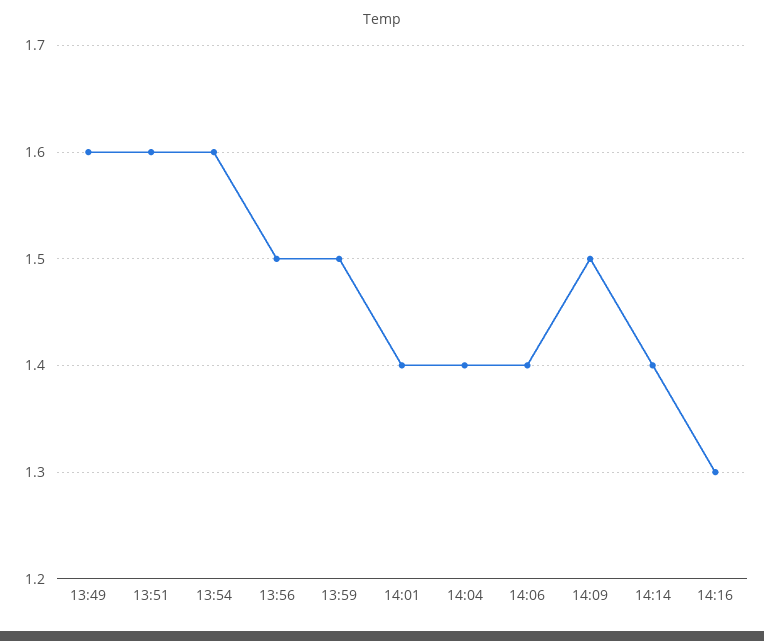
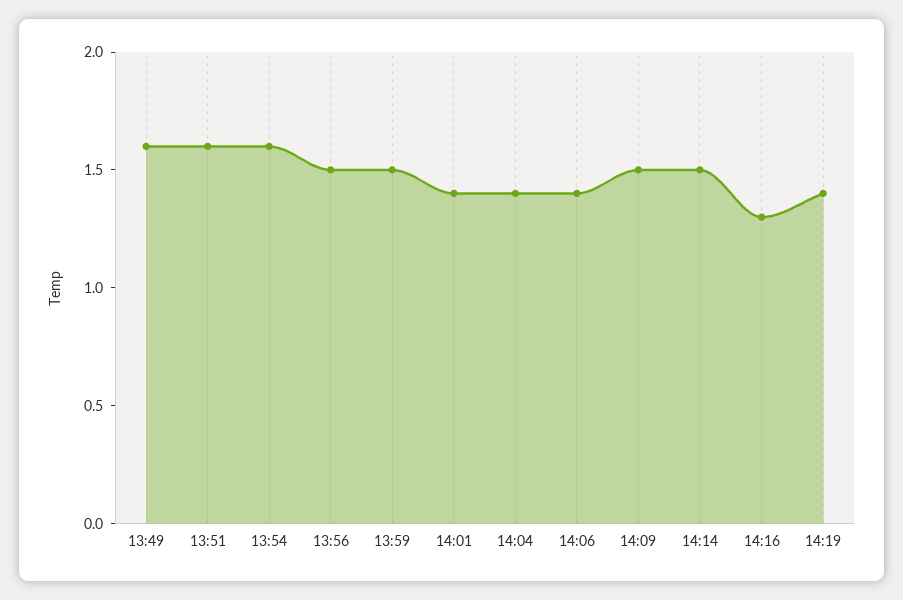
14:14: 1.4 -> 1.5
14:19: none -> 1.4

